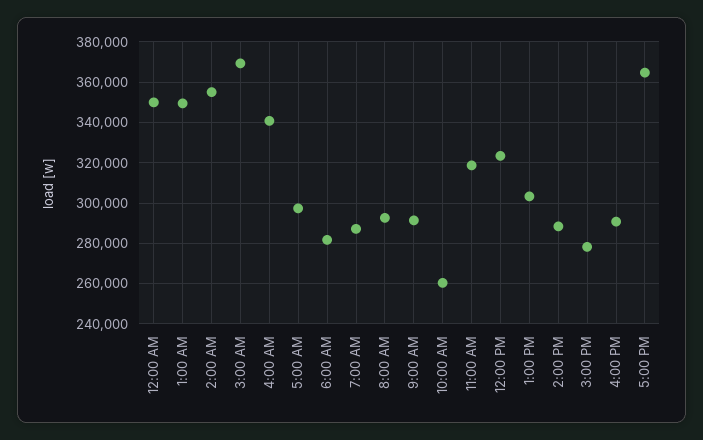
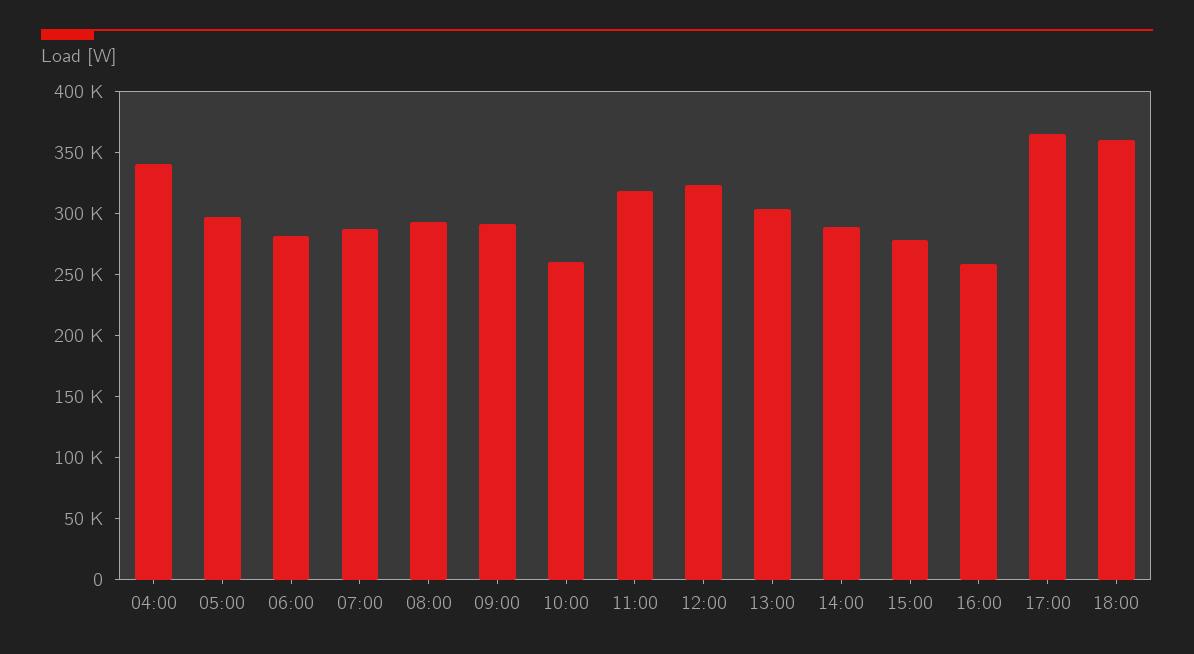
12:00 AM: 350000 -> none
1:00 AM: 350000 -> none
2:00 AM: 355000 -> none
3:00 AM: 370000 -> none
4:00 PM: 290000 -> 260000
18:00: none -> 360000

